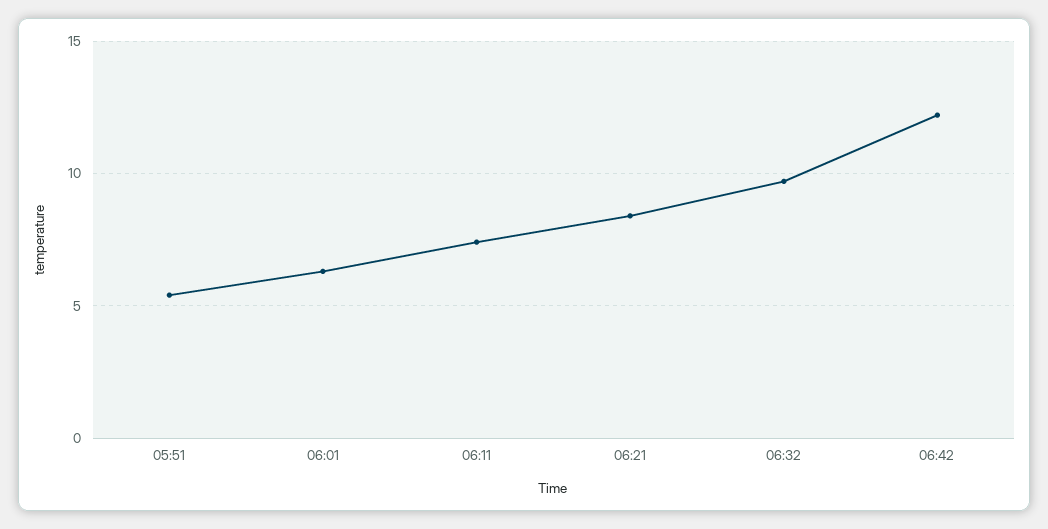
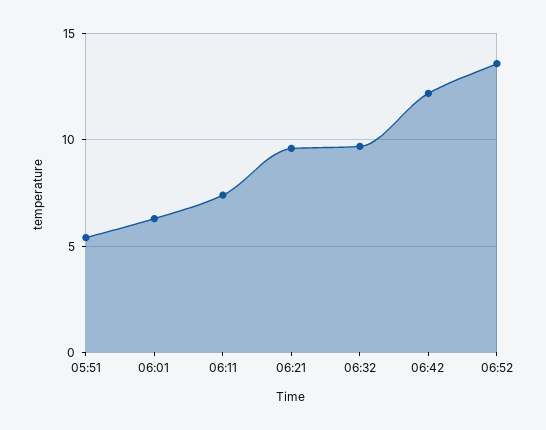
06:21: 8.5 -> 9.5
06:52: none -> 13.5

